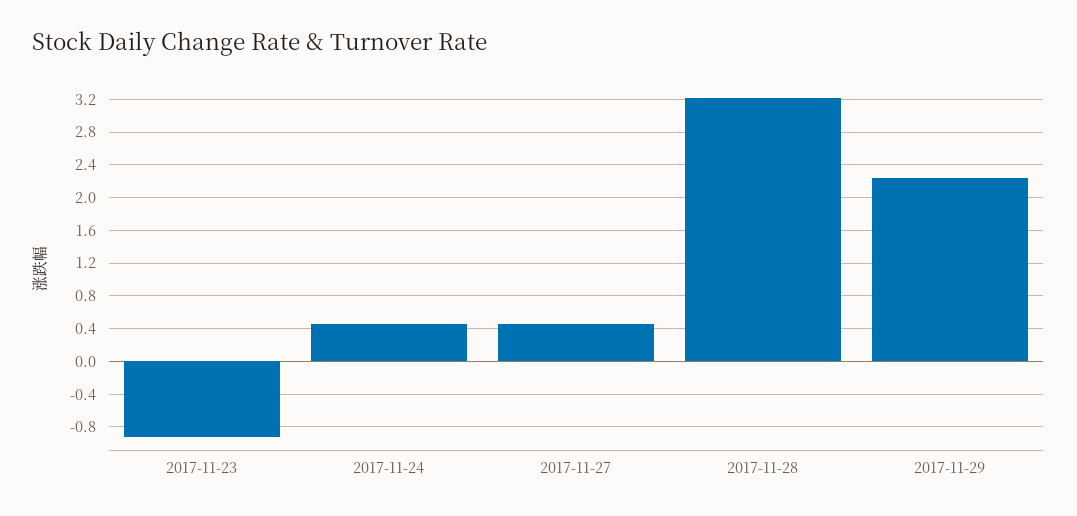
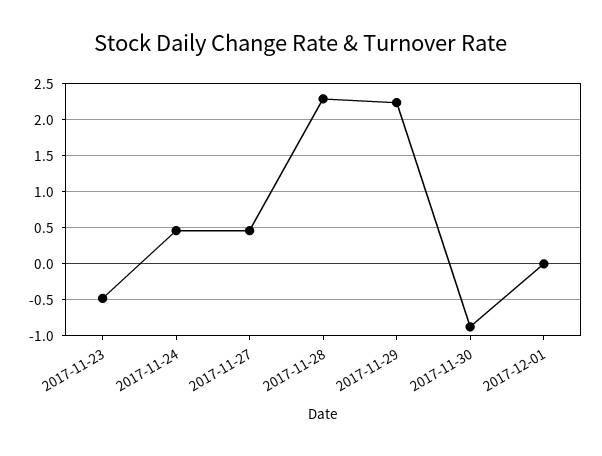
2017-11-23: -0.9 -> -0.5
2017-11-28: 3.2 -> 2.3
2017-11-30: none -> -0.9
2017-12-01: none -> 0

